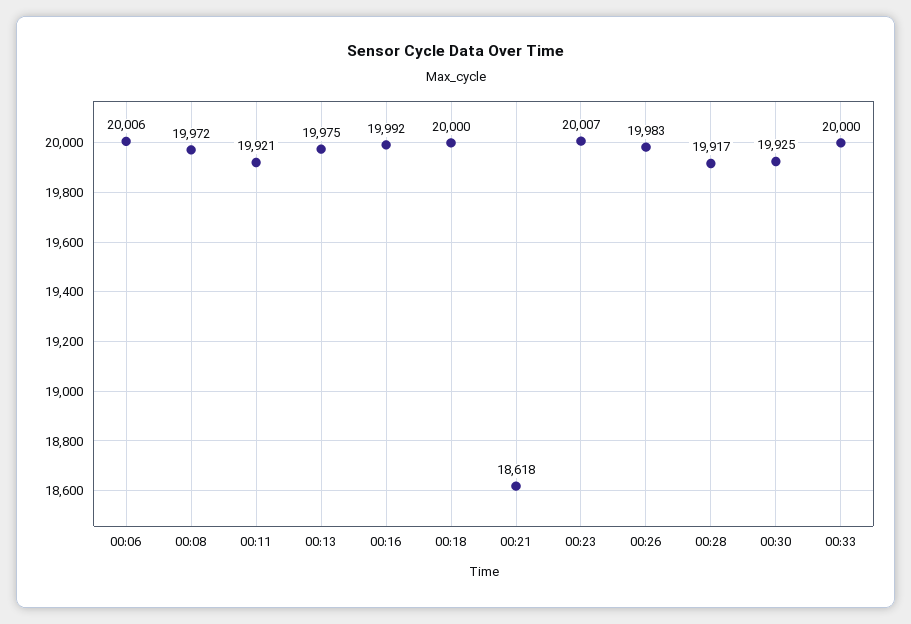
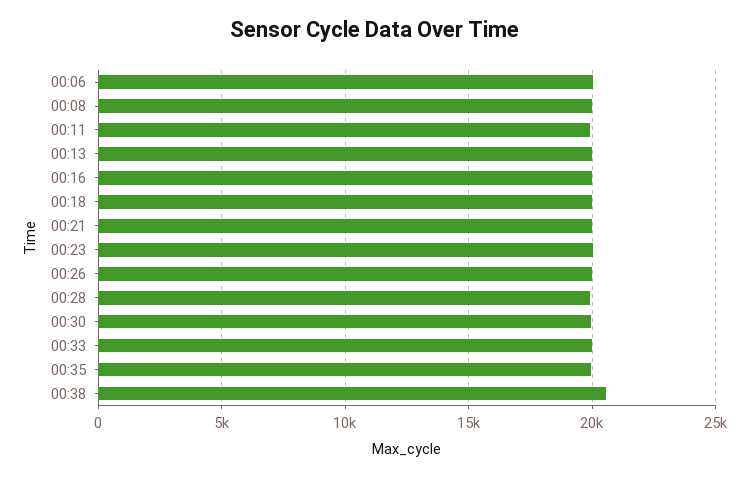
00:21: 18618 -> 20000
00:35: none -> 20000
00:38: none -> 20500

